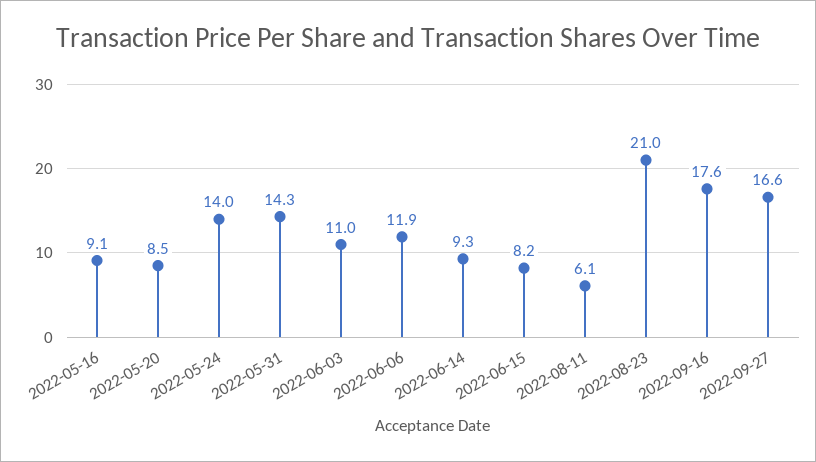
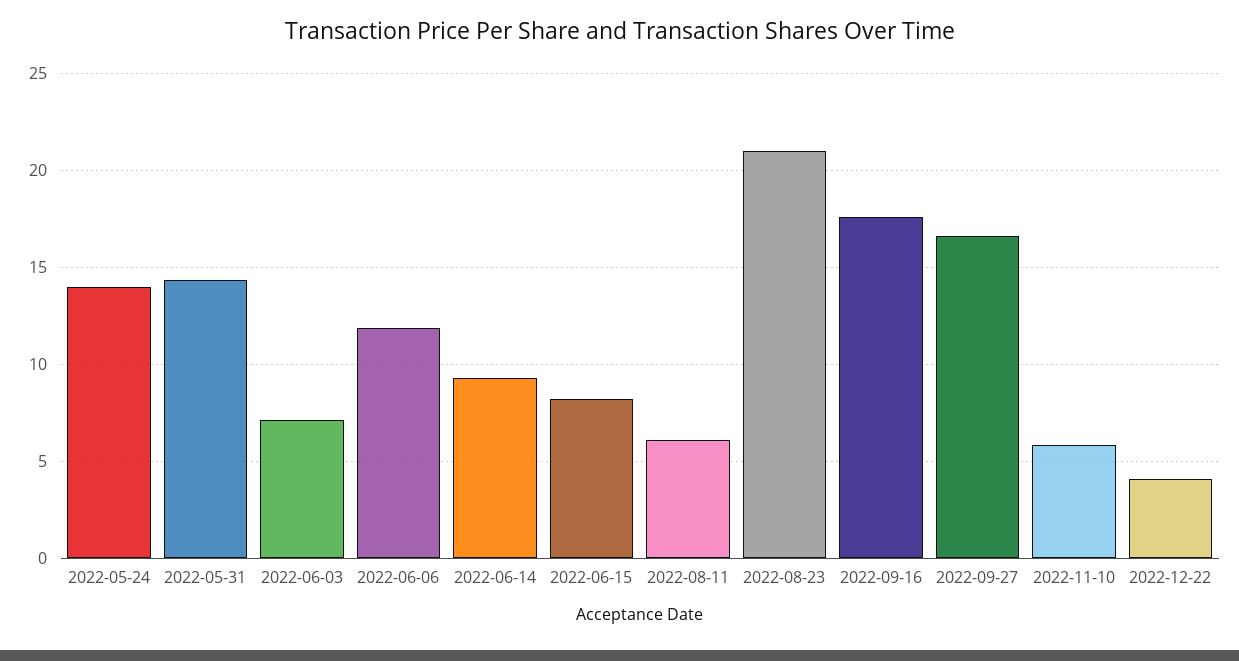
2022-05-16: 9.1 -> none
2022-05-20: 8.5 -> none
2022-06-03: 11 -> 7
2022-11-10: none -> 6
2022-12-22: none -> 4

